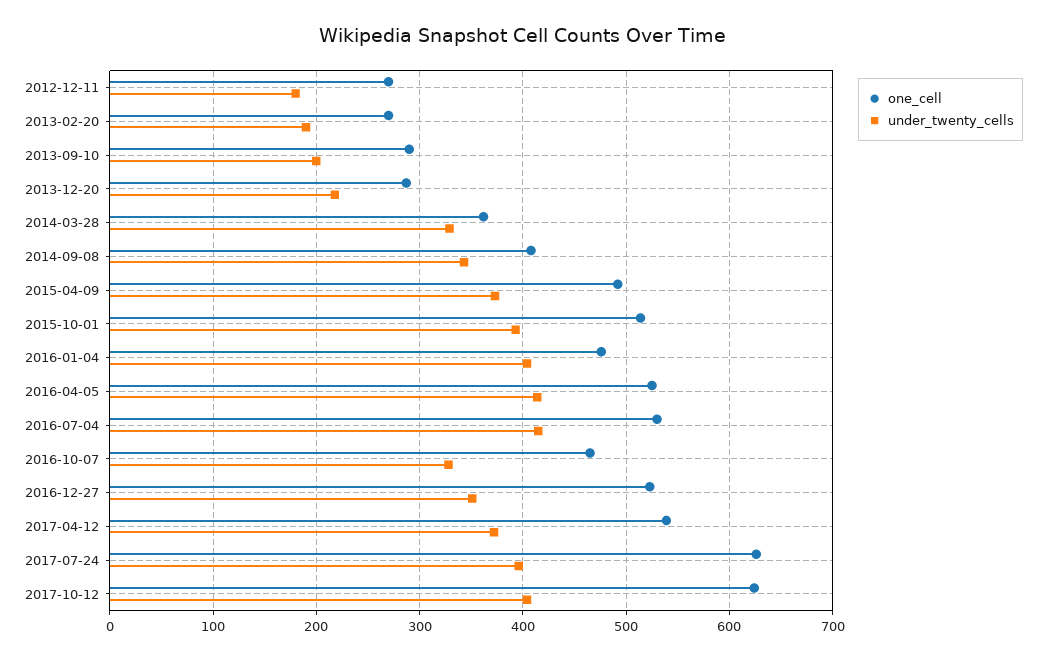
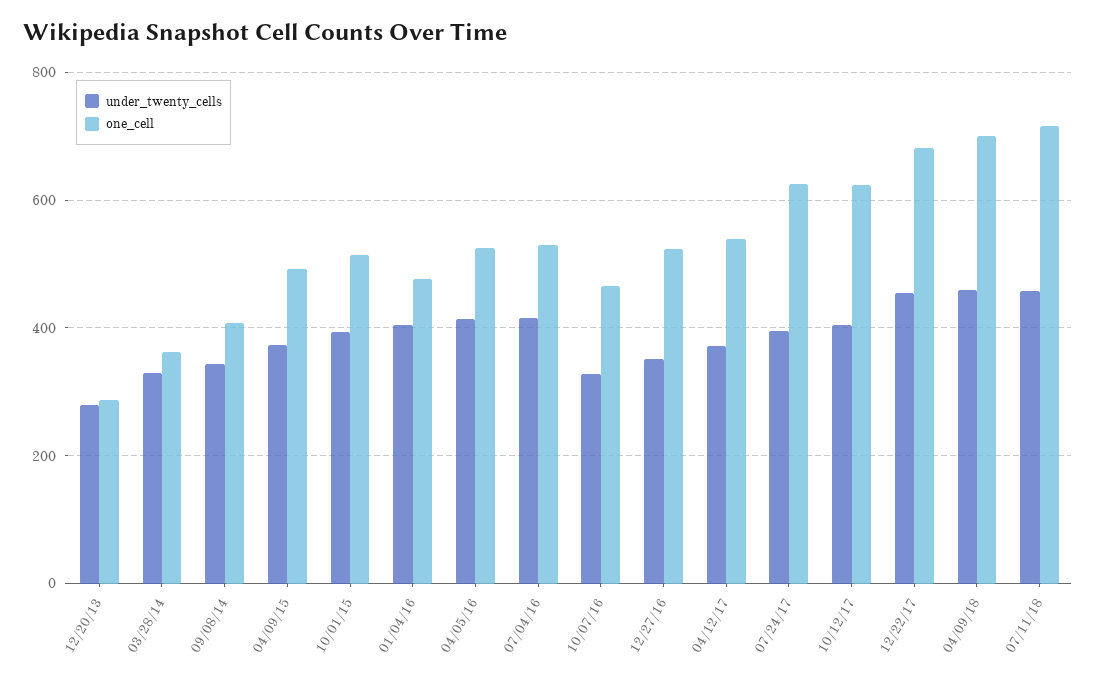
one_cell, 2012-12-11: 270 -> none
under_twenty_cells, 2012-12-11: 180 -> none
one_cell, 2013-02-20: 270 -> none
under_twenty_cells, 2013-02-20: 190 -> none
one_cell, 2013-09-10: 290 -> none
under_twenty_cells, 2013-09-10: 200 -> none
under_twenty_cells, 2013-12-20: 220 -> 280
under_twenty_cells, 12/22/17: none -> 460
one_cell, 12/22/17: none -> 680
under_twenty_cells, 04/09/18: none -> 460
one_cell, 04/09/18: none -> 700
under_twenty_cells, 07/11/18: none -> 460
one_cell, 07/11/18: none -> 720

